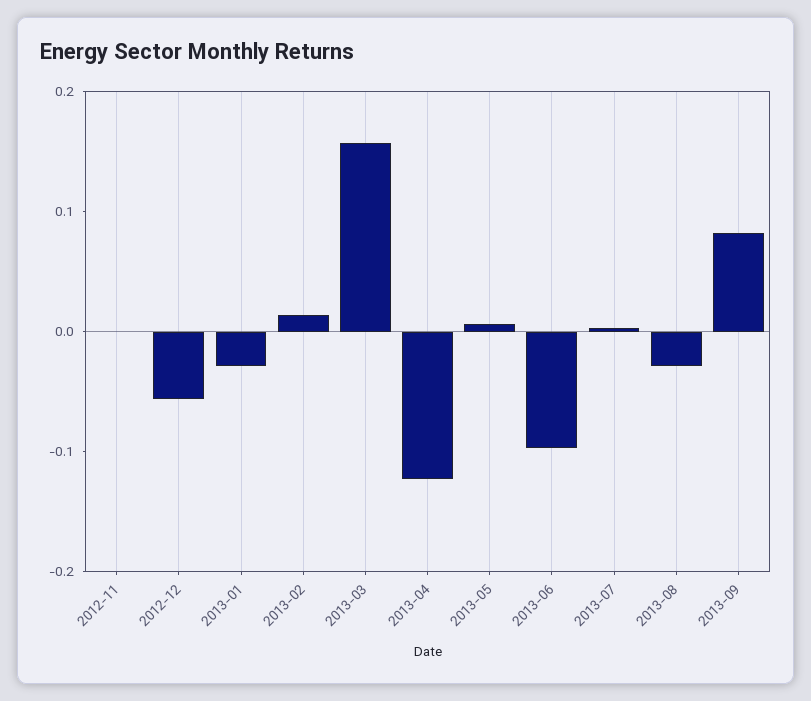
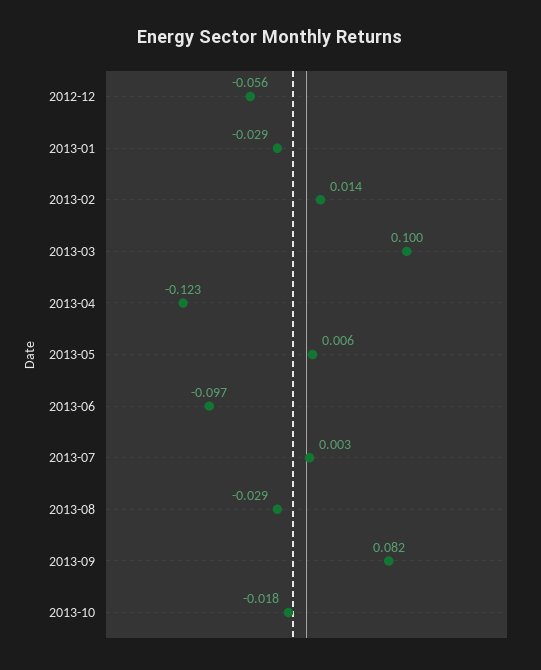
2012-11: 0 -> none
2013-03: 0.16 -> 0.1
2013-10: none -> -0.018

